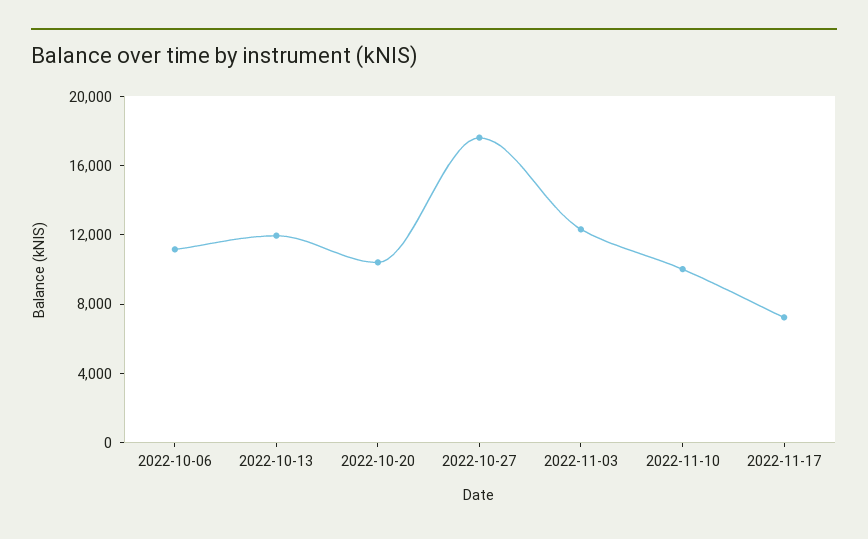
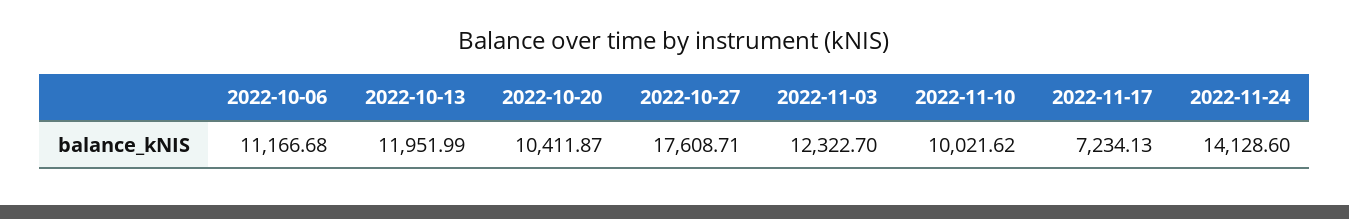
2022-11-24: none -> 14128.6

